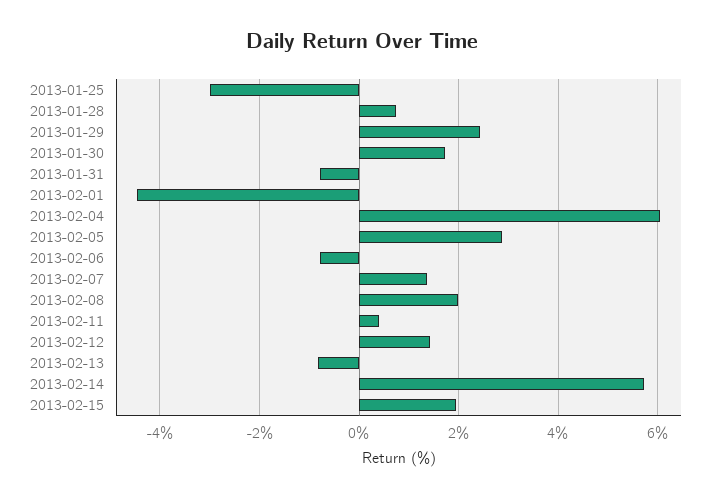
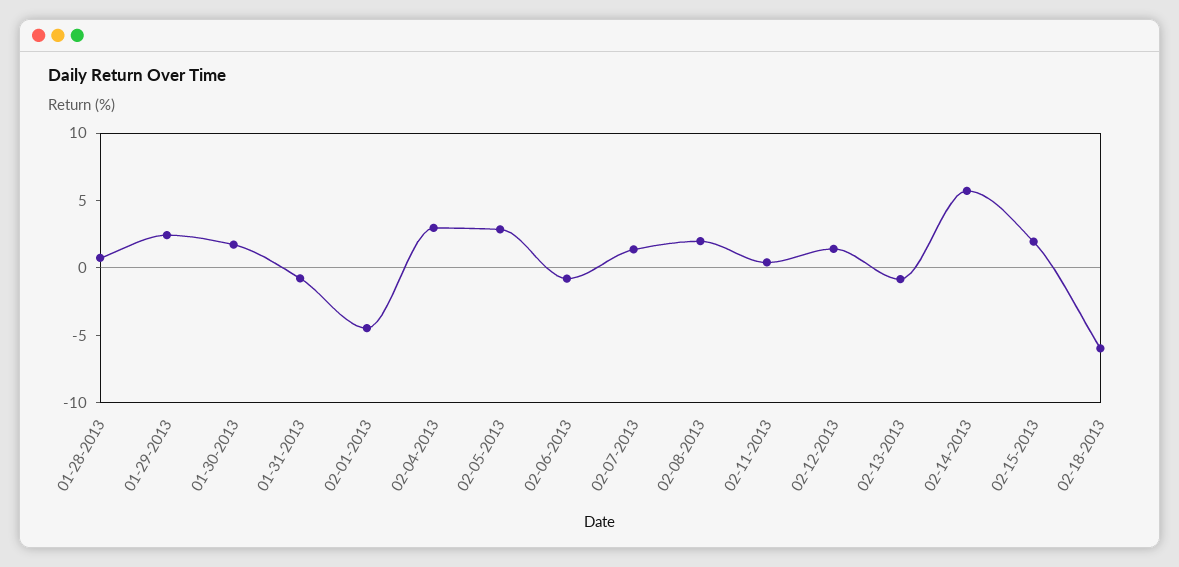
2013-01-25: -3 -> none
2013-02-04: 6 -> 3
02-18-2013: none -> -6

